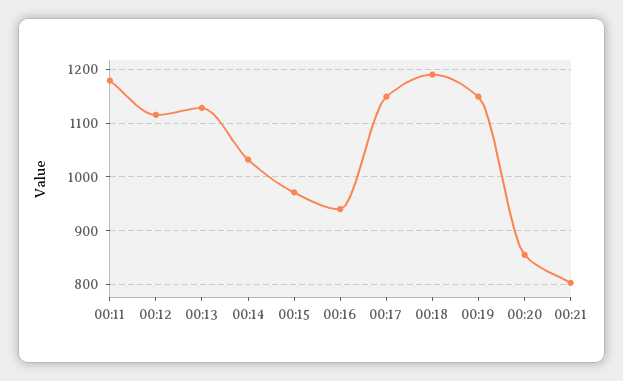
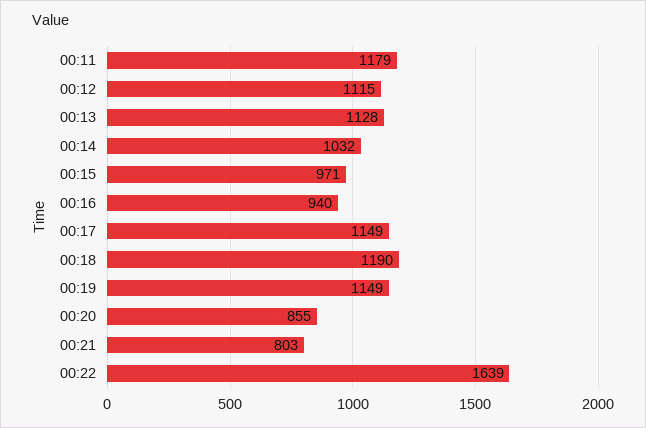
00:22: none -> 1639

